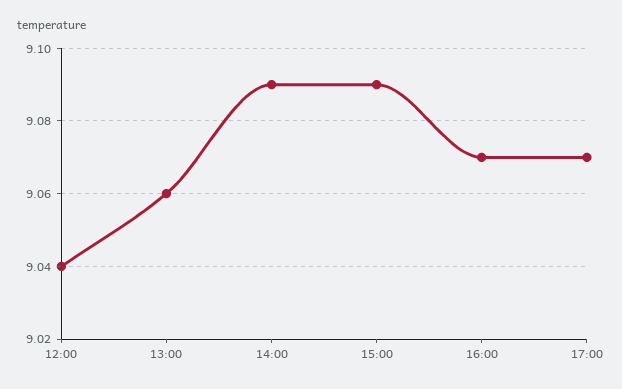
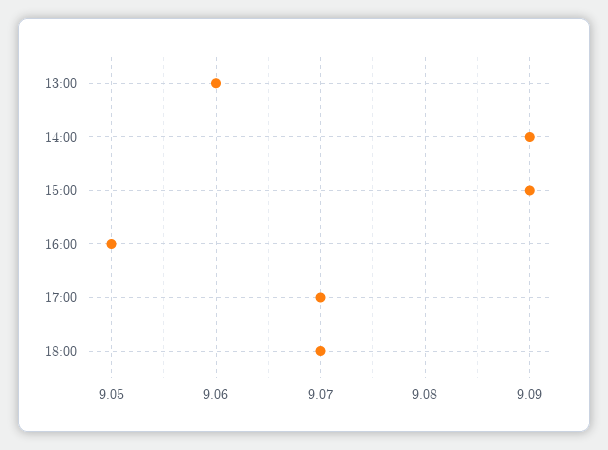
12:00: 9.04 -> none
16:00: 9.07 -> 9.05
18:00: none -> 9.07

